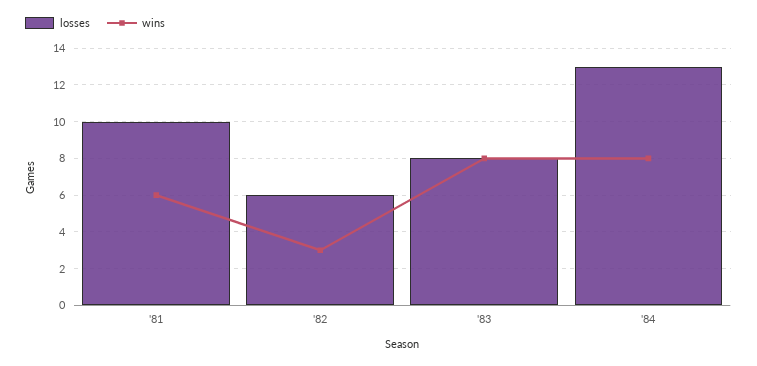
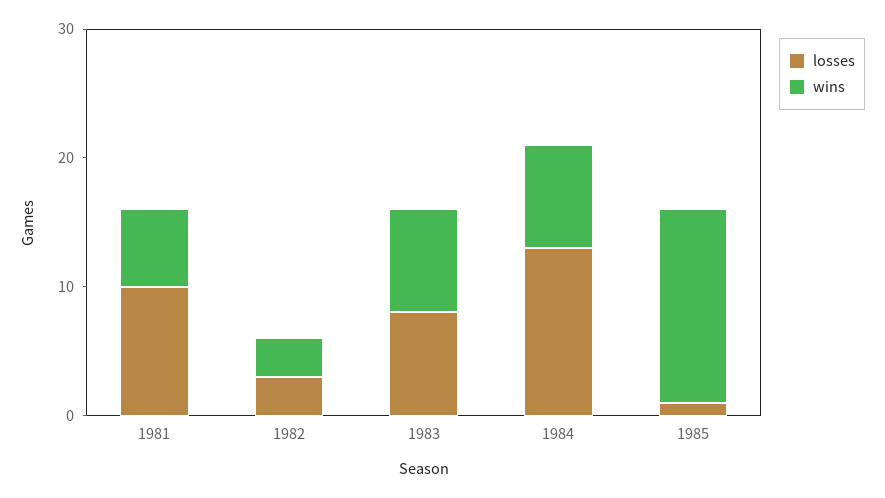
losses, '82: 6 -> 3
losses, 1985: none -> 1
wins, 1985: none -> 15

